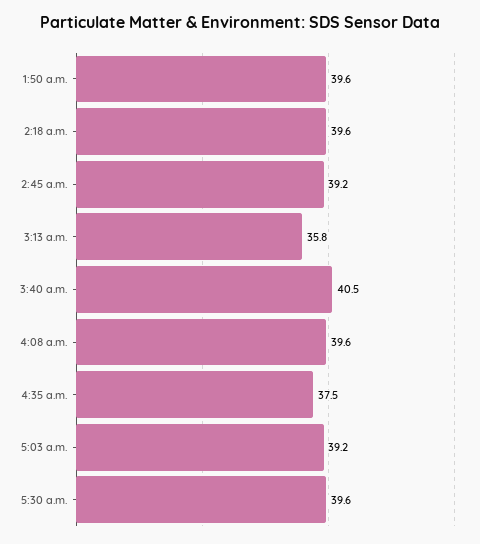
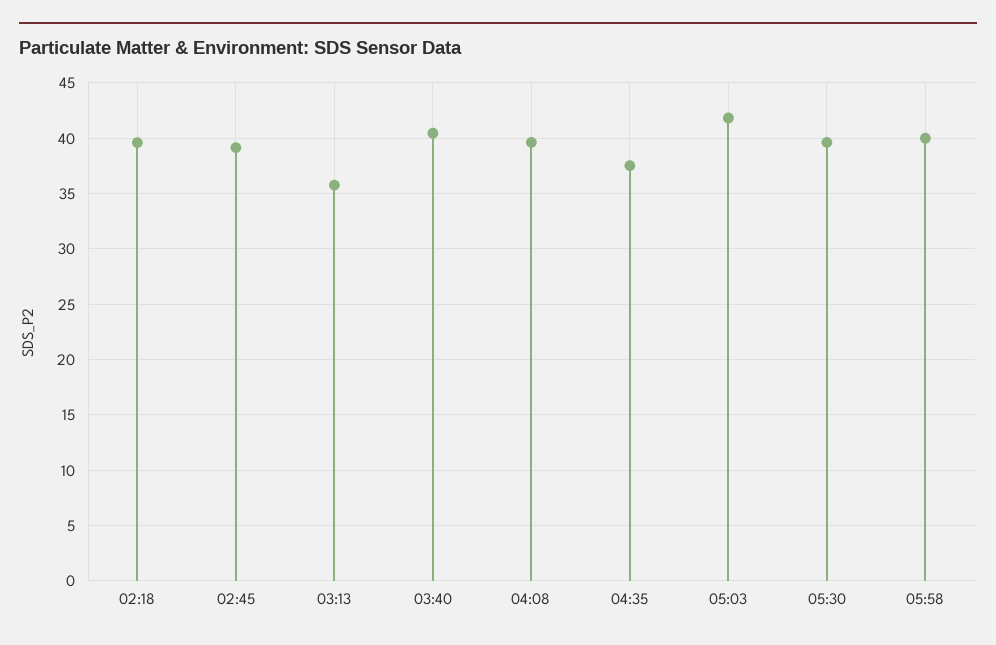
1:50 a.m.: 39.6 -> none
5:03 a.m.: 39.2 -> 42
05:58: none -> 40

